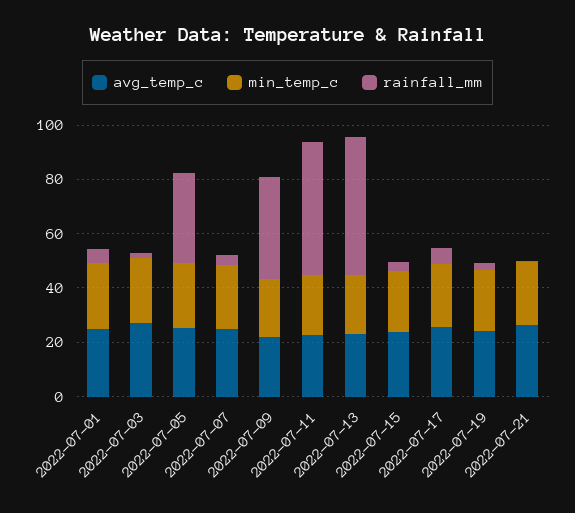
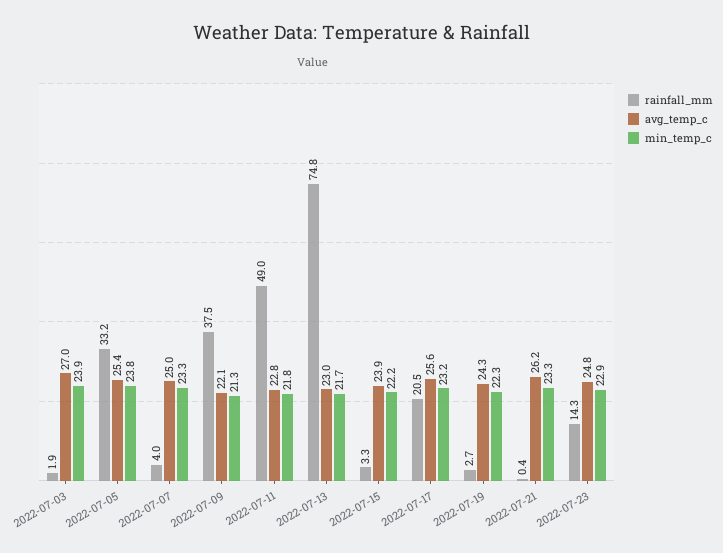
avg_temp_c, 2022-07-01: 25 -> none
min_temp_c, 2022-07-01: 25 -> none
rainfall_mm, 2022-07-01: 5 -> none
rainfall_mm, 2022-07-13: 50 -> 74.8
rainfall_mm, 2022-07-17: 5 -> 20.5
rainfall_mm, 2022-07-23: none -> 14.3
avg_temp_c, 2022-07-23: none -> 24.8
min_temp_c, 2022-07-23: none -> 22.9

